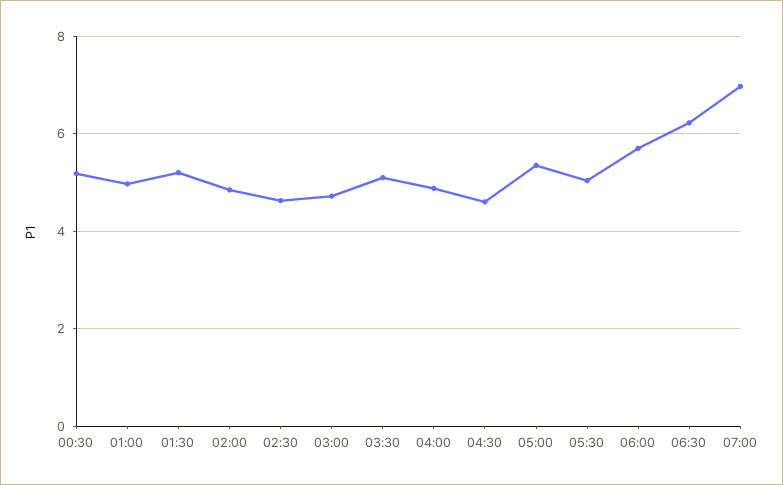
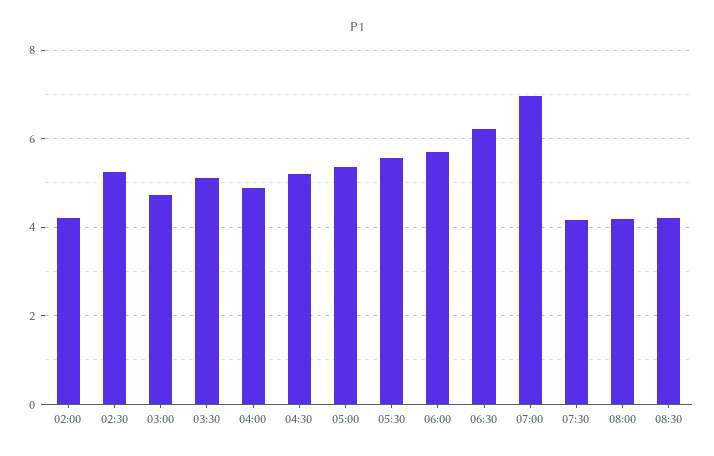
00:30: 5.2 -> none
01:00: 5 -> none
01:30: 5.2 -> none
02:00: 4.8 -> 4.2
02:30: 4.6 -> 5.2
04:30: 4.6 -> 5.2
05:30: 5 -> 5.6
07:30: none -> 4.2
08:00: none -> 4.2
08:30: none -> 4.2

